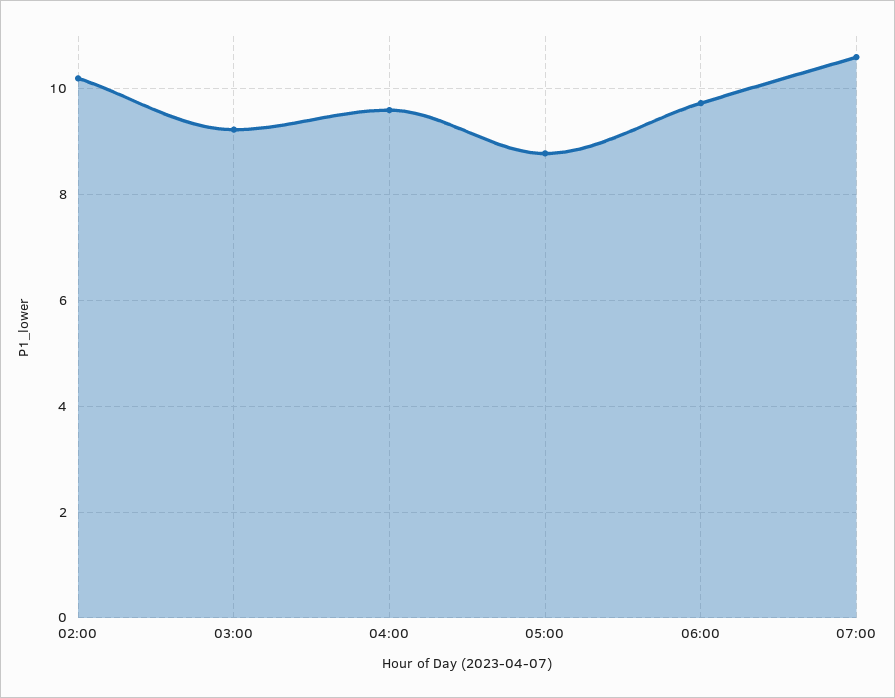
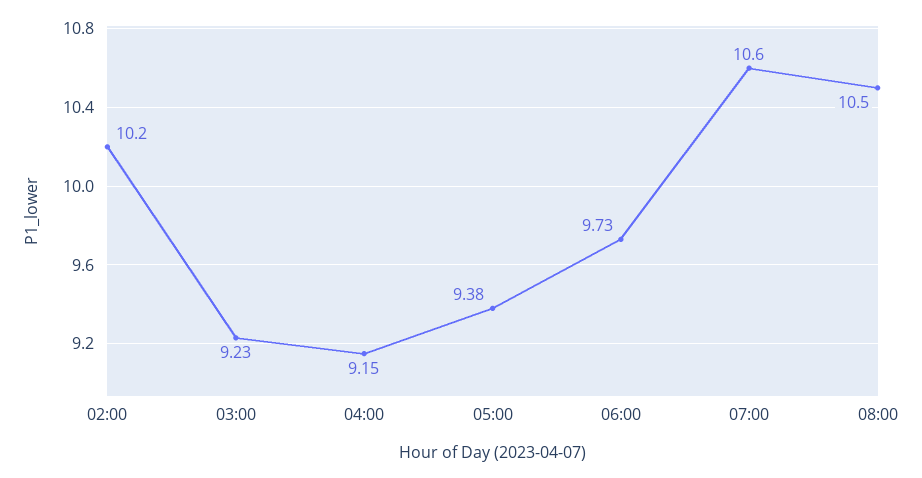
04:00: 9.6 -> 9.15
05:00: 8.8 -> 9.38
08:00: none -> 10.5

